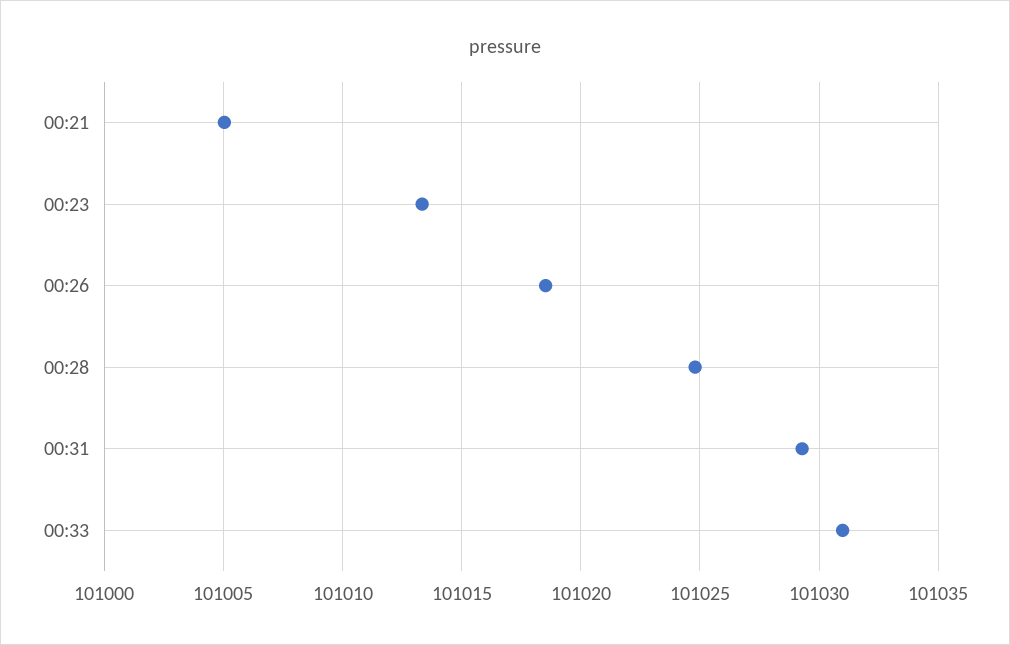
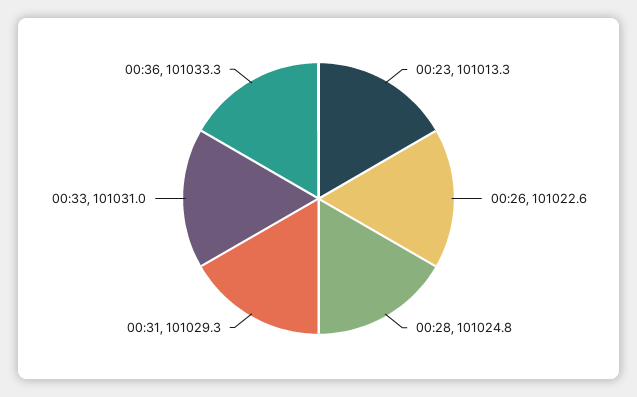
00:21: 101005 -> none
00:26: 101018.5 -> 101022.6
00:36: none -> 101033.3

